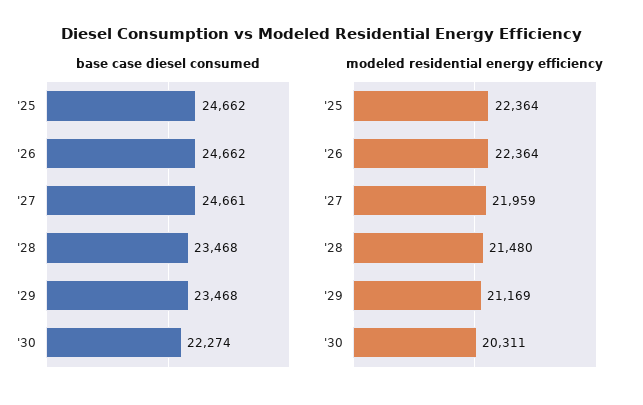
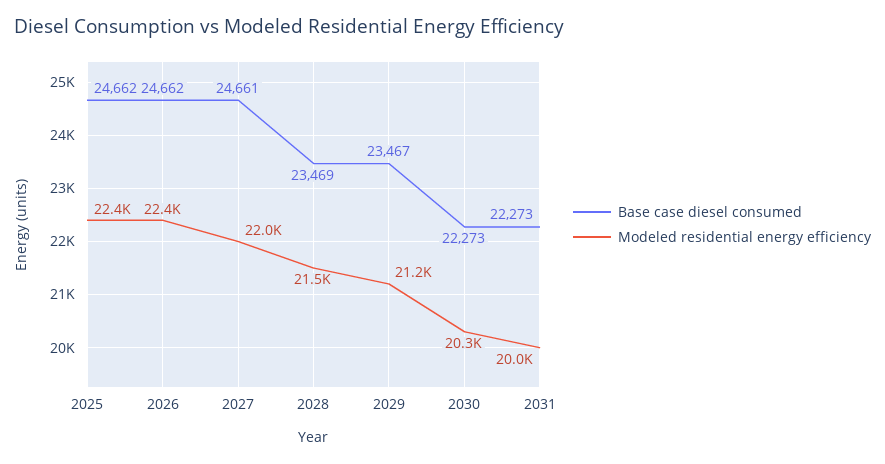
base case diesel consumed, '28: 23468 -> 23469
base case diesel consumed, '29: 23468 -> 23467
base case diesel consumed, '30: 22274 -> 22273
base case diesel consumed, 2031: none -> 22273
modeled residential energy efficiency, 2031: none -> 20000

